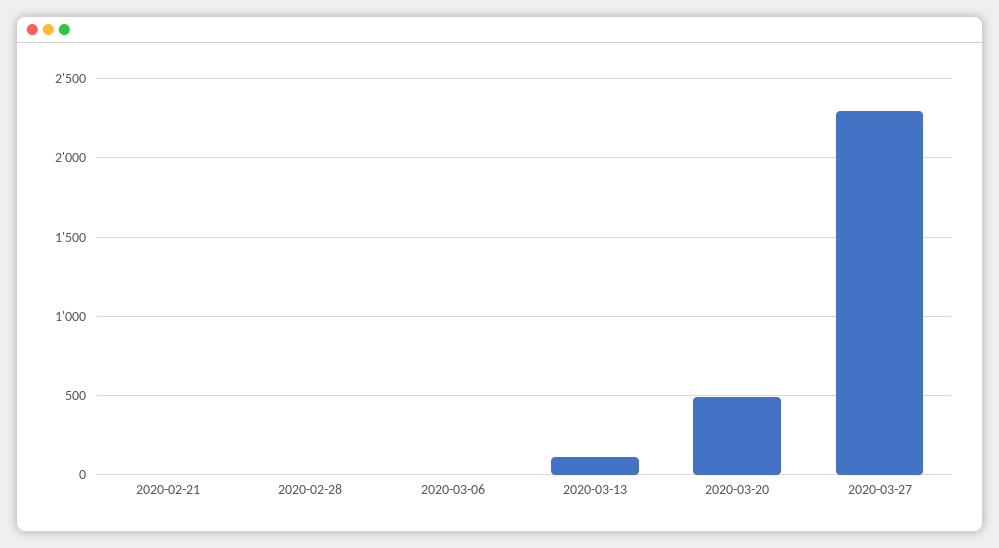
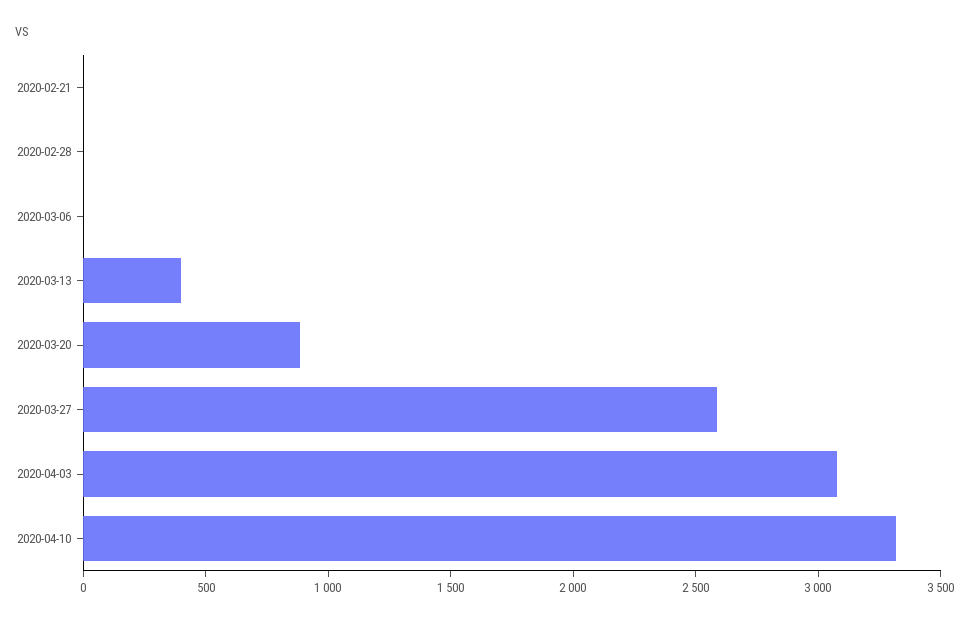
2020-03-13: 100 -> 400
2020-03-20: 500 -> 900
2020-03-27: 2300 -> 2600
2020-04-03: none -> 3100
2020-04-10: none -> 3300

